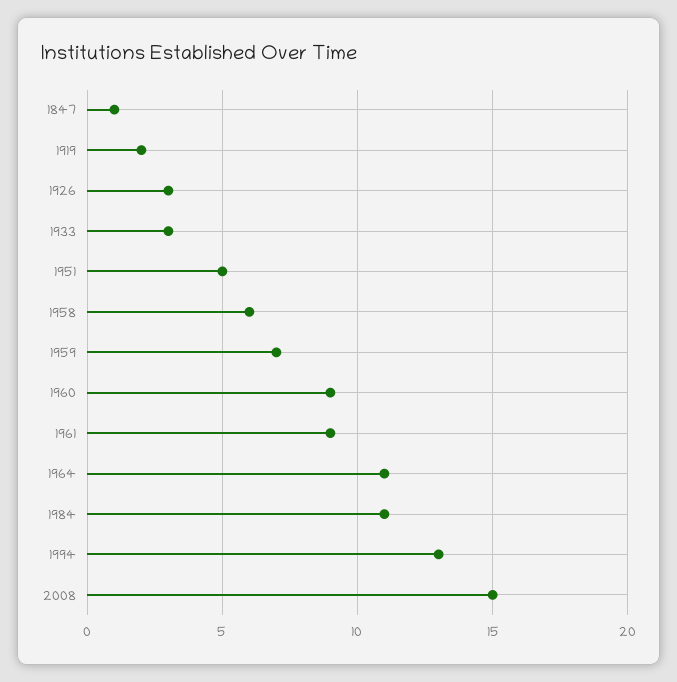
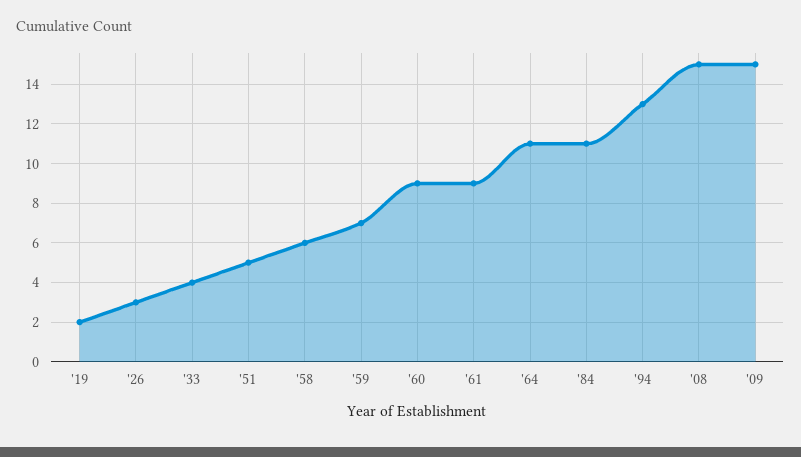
1847: 1 -> none
1933: 3 -> 4
'09: none -> 15

